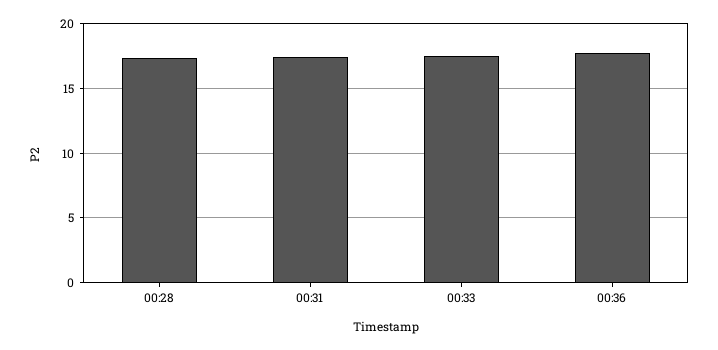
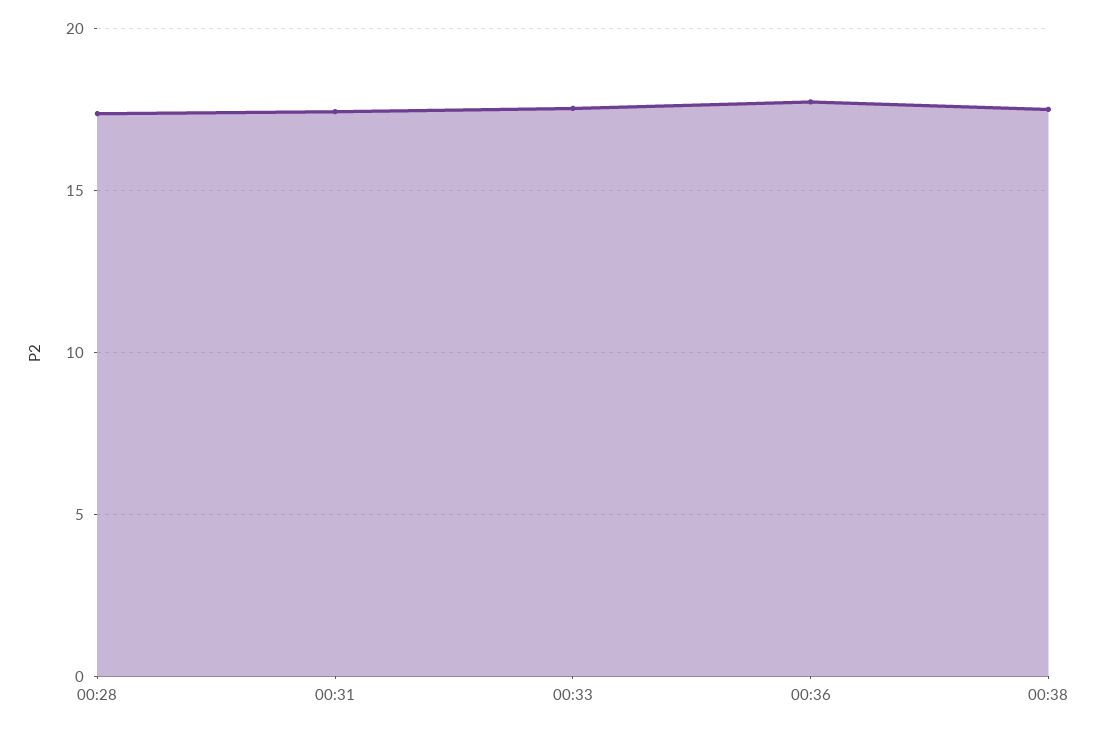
00:38: none -> 17.5

